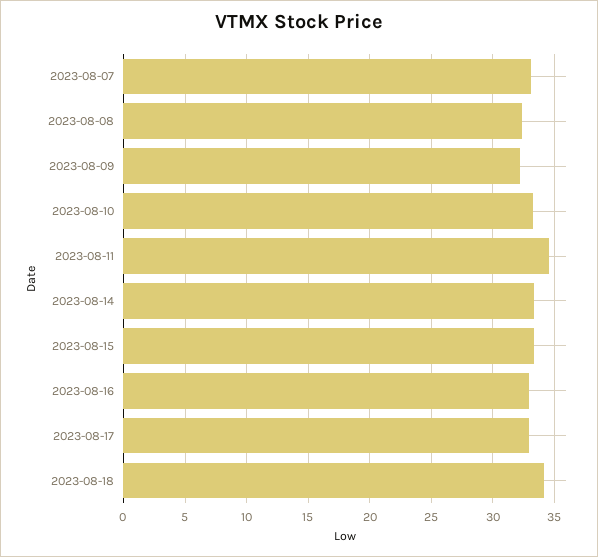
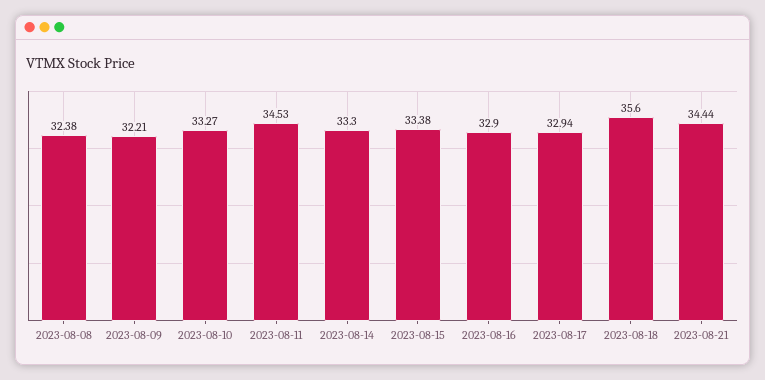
2023-08-07: 33 -> none
2023-08-18: 34 -> 35.6
2023-08-21: none -> 34.44

